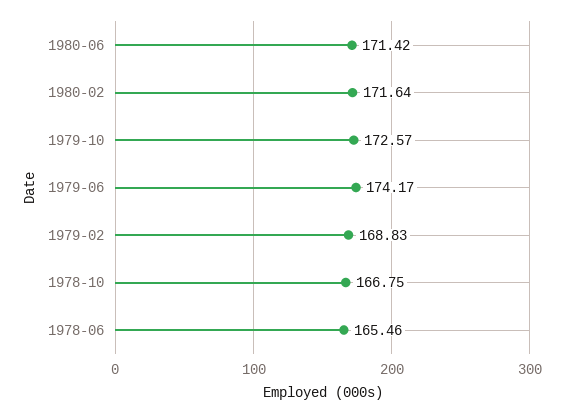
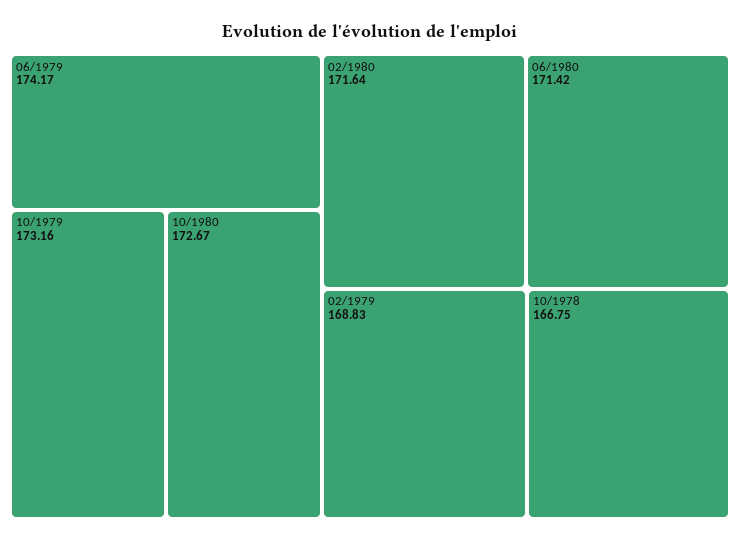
1979-10: 172.57 -> 173.16
1978-06: 165.46 -> none
10/1980: none -> 172.67

